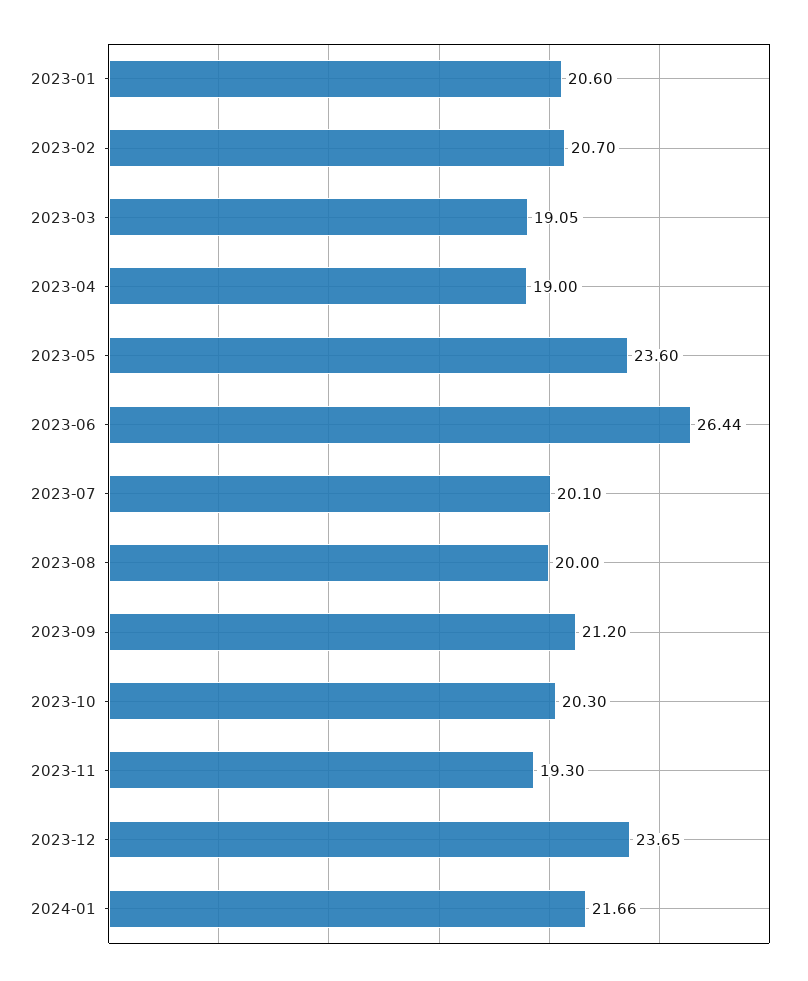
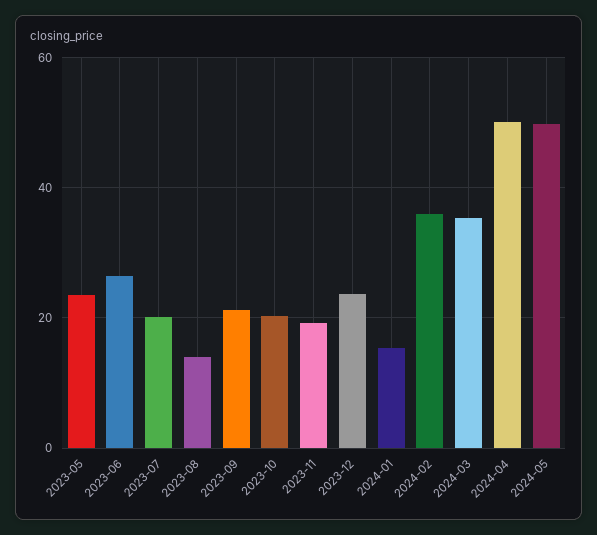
2023-01: 20.6 -> none
2023-02: 20.7 -> none
2023-03: 19.05 -> none
2023-04: 19 -> none
2023-08: 20 -> 14
2024-01: 21.66 -> 16
2024-02: none -> 36
2024-03: none -> 36
2024-04: none -> 50
2024-05: none -> 50

